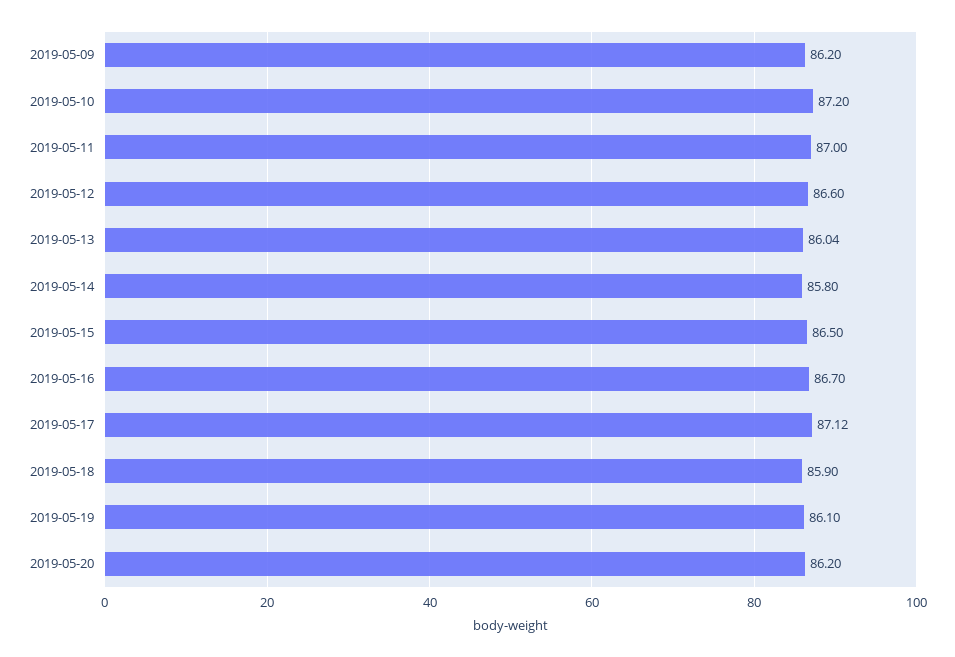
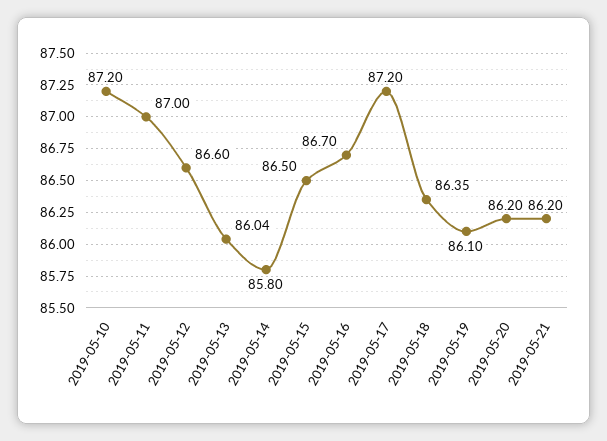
2019-05-09: 86.2 -> none
2019-05-17: 87.12 -> 87.2
2019-05-18: 85.9 -> 86.35
2019-05-21: none -> 86.2

